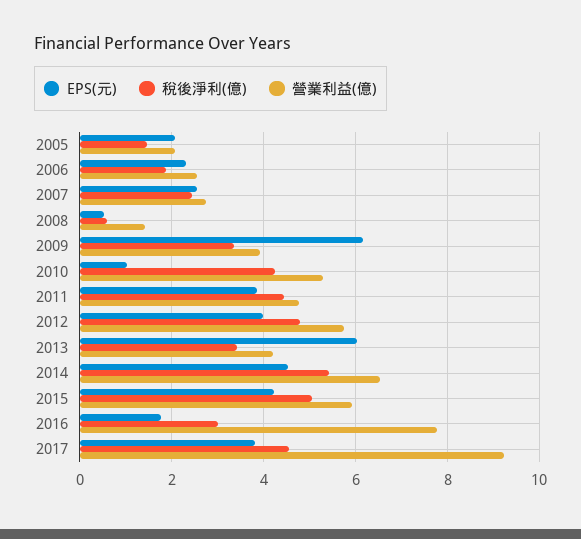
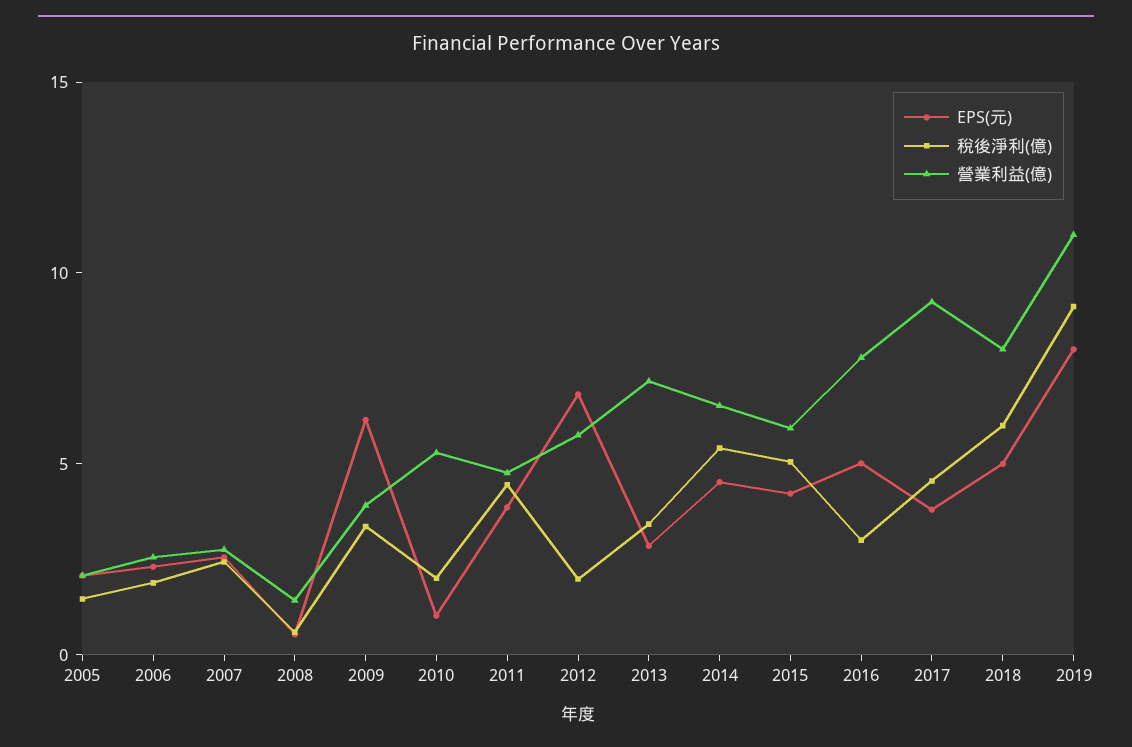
稅後淨利(億), 2010: 4.2 -> 2
EPS(元), 2012: 4 -> 7
稅後淨利(億), 2012: 4.8 -> 2
EPS(元), 2013: 6 -> 3
營業利益(億), 2013: 4.2 -> 7
EPS(元), 2016: 1.8 -> 5
EPS(元), 2018: none -> 5
稅後淨利(億), 2018: none -> 6
營業利益(億), 2018: none -> 8
EPS(元), 2019: none -> 8
稅後淨利(億), 2019: none -> 9
營業利益(億), 2019: none -> 11

